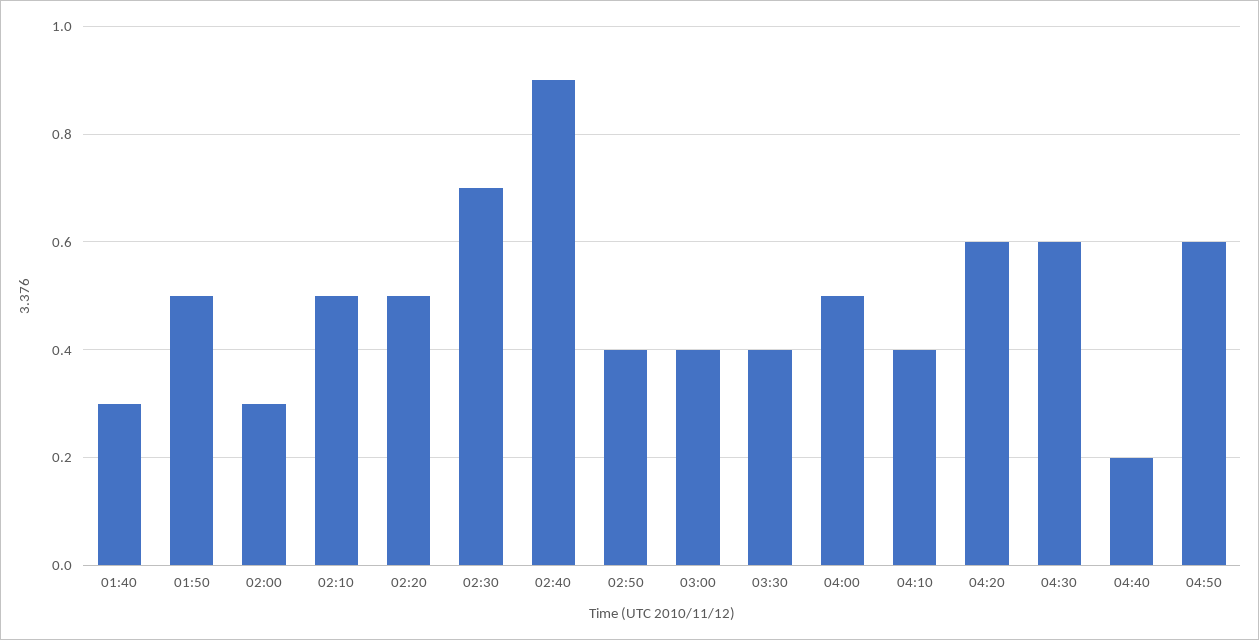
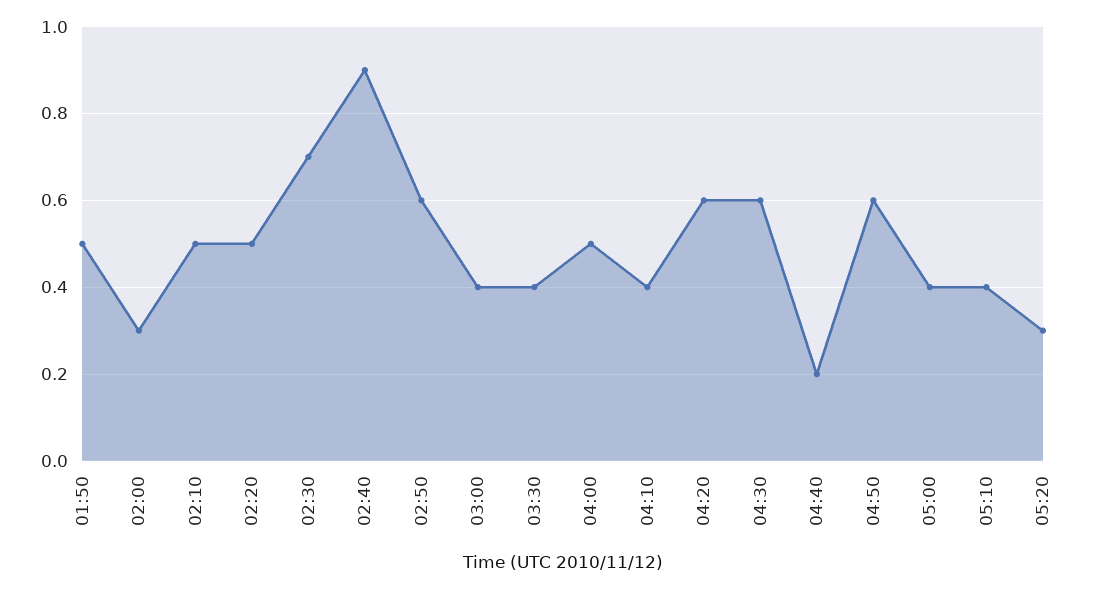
01:40: 0.3 -> none
02:50: 0.4 -> 0.6
05:00: none -> 0.4
05:10: none -> 0.4
05:20: none -> 0.3

